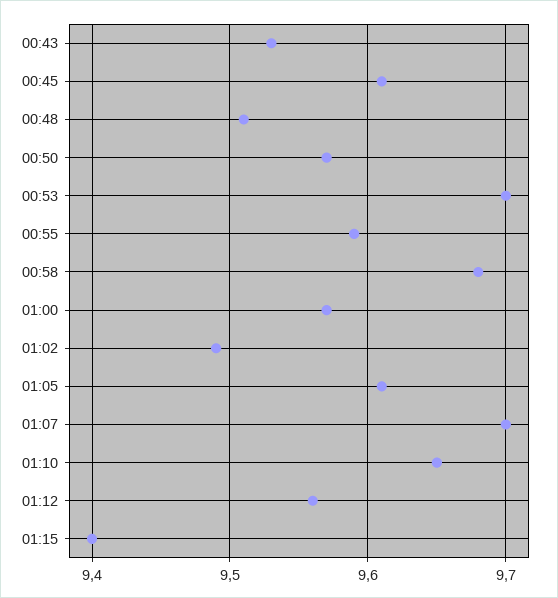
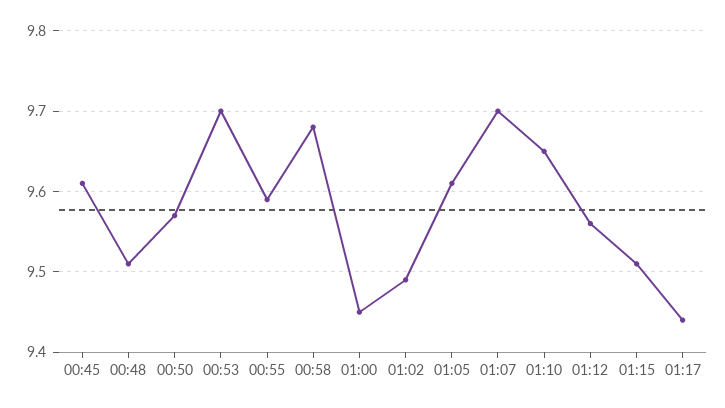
00:43: 9.53 -> none
01:00: 9.57 -> 9.45
01:15: 9.4 -> 9.51
01:17: none -> 9.44

